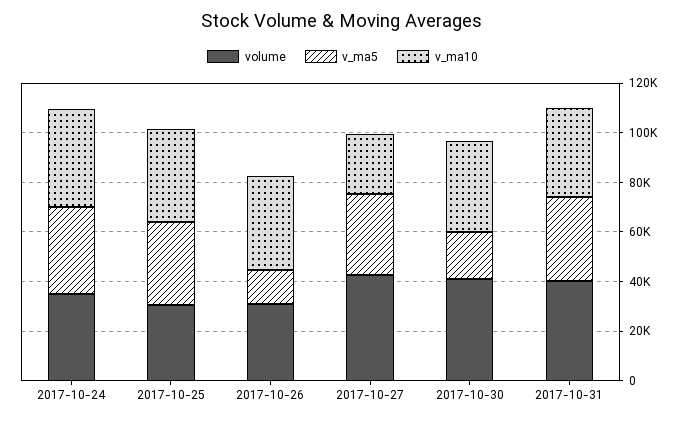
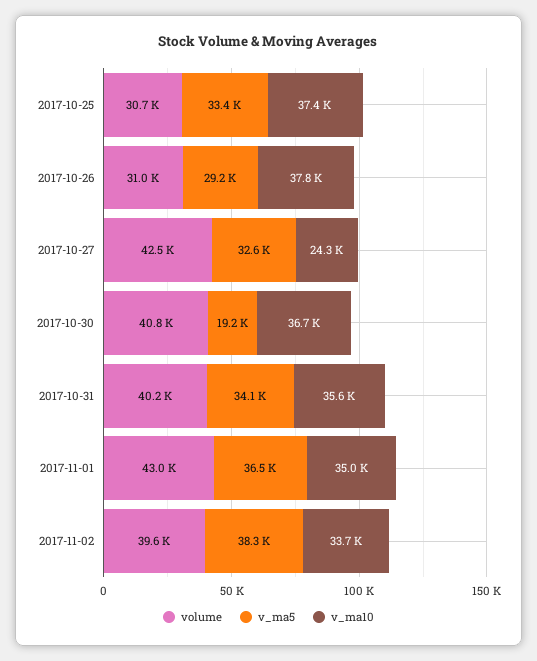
volume, 2017-10-24: 35000 -> none
v_ma5, 2017-10-24: 35000 -> none
v_ma10, 2017-10-24: 40000 -> none
v_ma5, 2017-10-26: 15000 -> 29200
volume, 2017-11-01: none -> 43000
v_ma5, 2017-11-01: none -> 36500
v_ma10, 2017-11-01: none -> 35000
volume, 2017-11-02: none -> 39600
v_ma5, 2017-11-02: none -> 38300
v_ma10, 2017-11-02: none -> 33700

